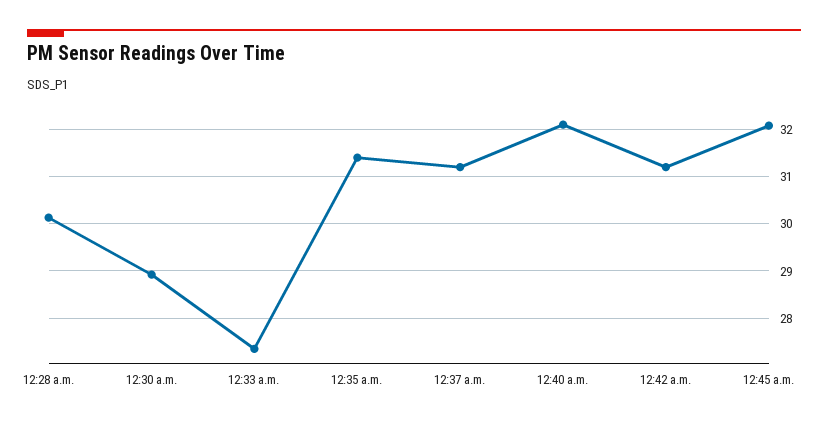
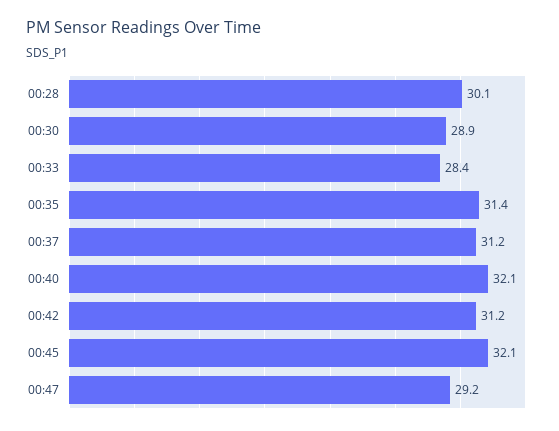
12:33 a.m.: 27.4 -> 28.4
00:47: none -> 29.2

